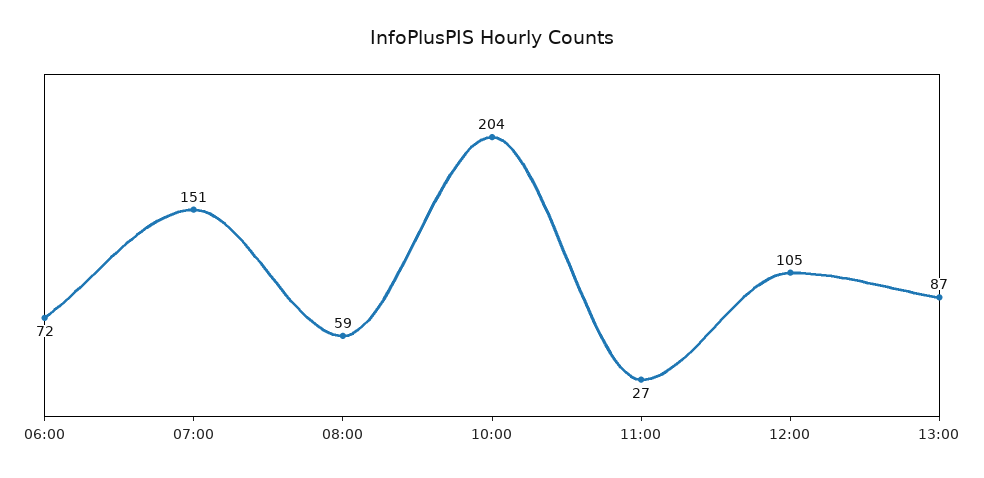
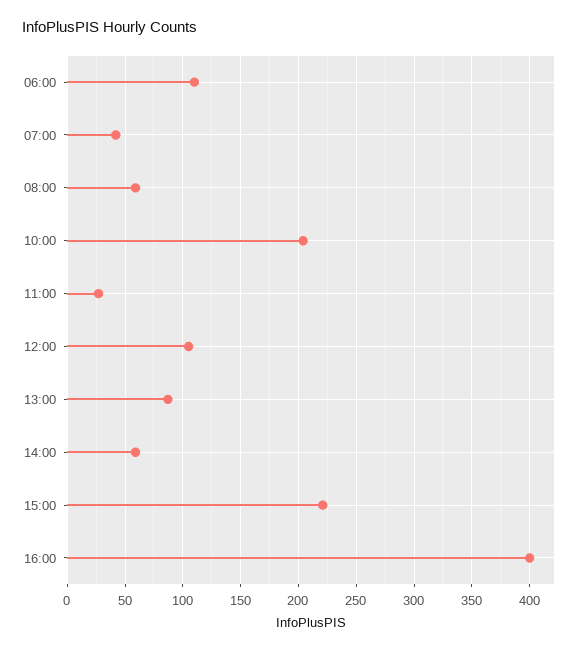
06:00: 72 -> 110
07:00: 151 -> 40
14:00: none -> 60
15:00: none -> 220
16:00: none -> 400

